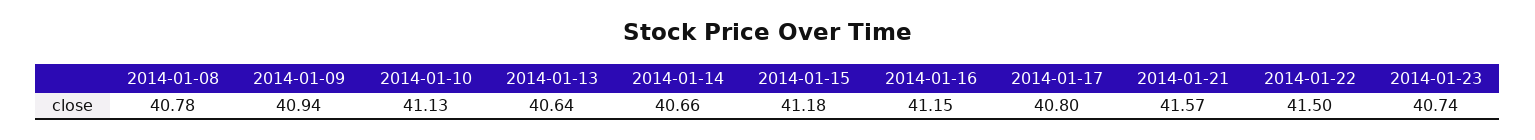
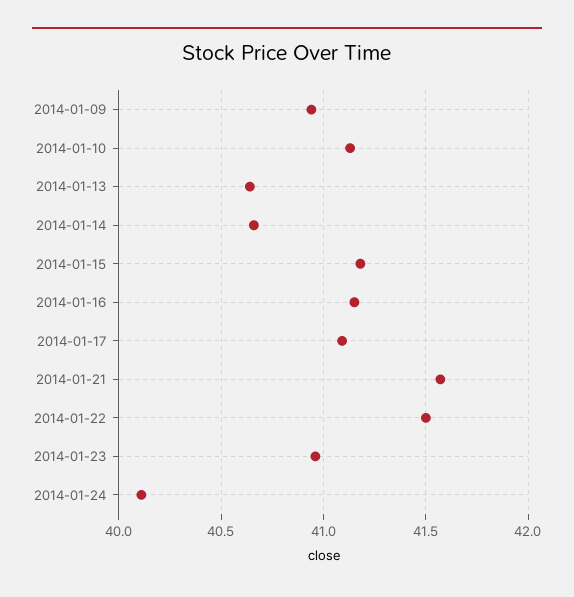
2014-01-08: 40.78 -> none
2014-01-17: 40.8 -> 41.1
2014-01-23: 40.74 -> 40.95
2014-01-24: none -> 40.1

